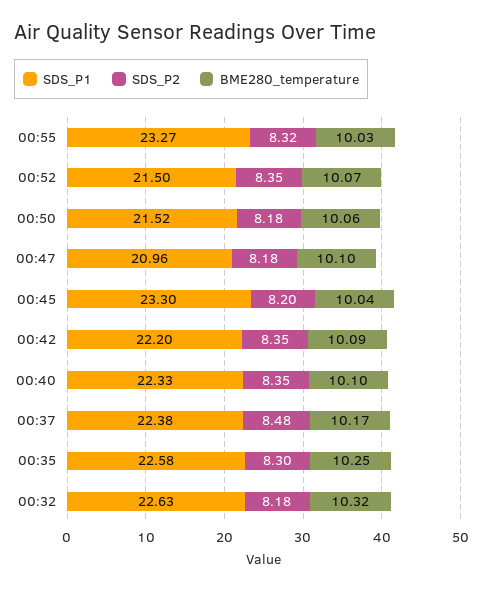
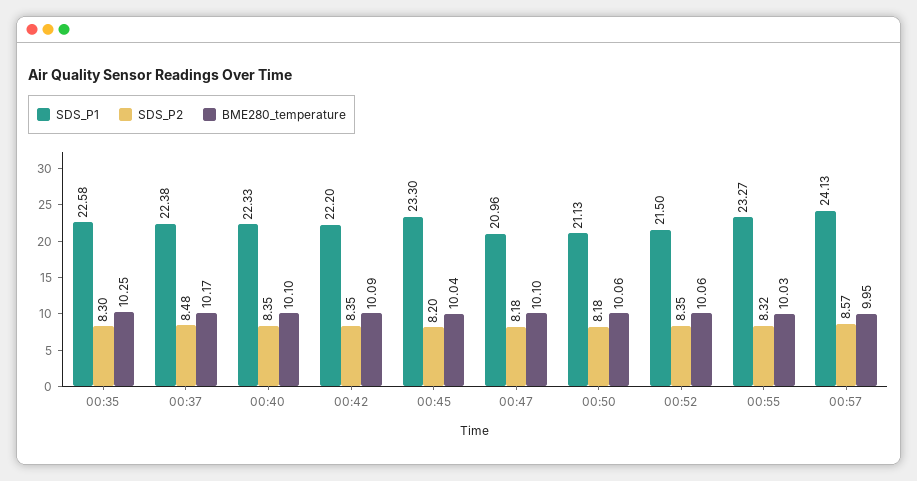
BME280_temperature, 00:52: 10.07 -> 10.06
SDS_P1, 00:50: 21.52 -> 21.13
SDS_P1, 00:32: 22.63 -> none
SDS_P2, 00:32: 8.18 -> none
BME280_temperature, 00:32: 10.32 -> none
SDS_P1, 00:57: none -> 24.13
SDS_P2, 00:57: none -> 8.57
BME280_temperature, 00:57: none -> 9.95

